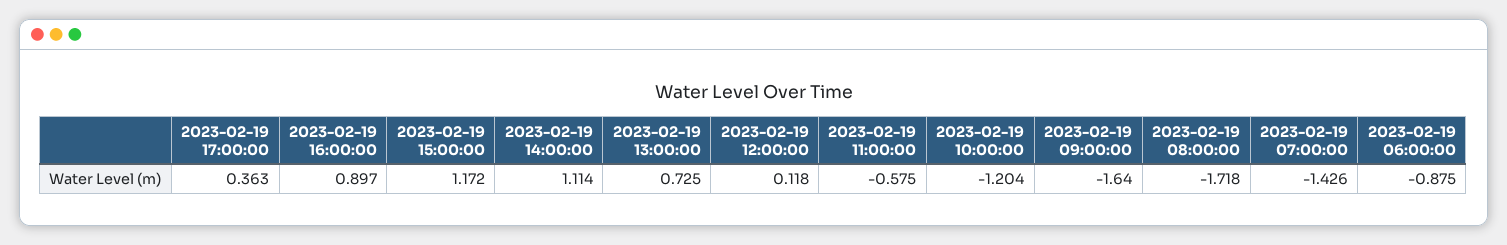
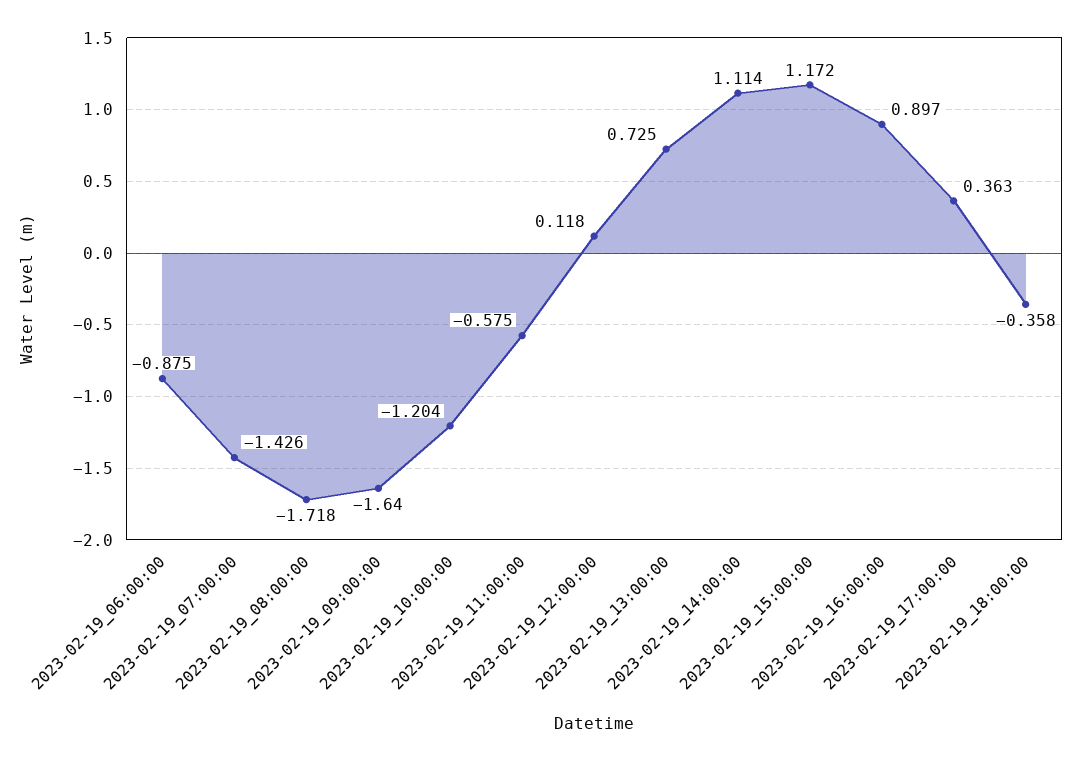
2023-02-19_18:00:00: none -> -0.358

